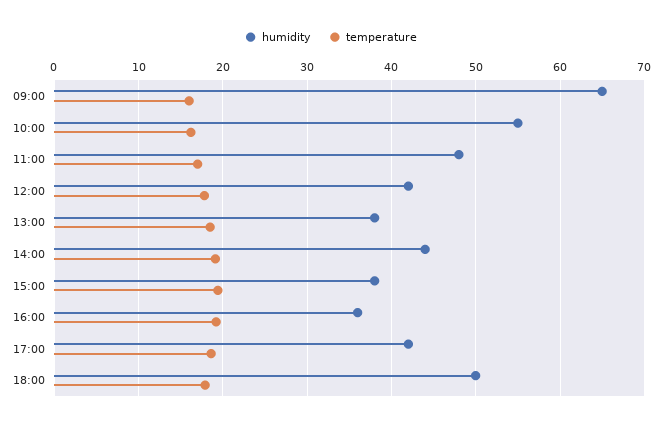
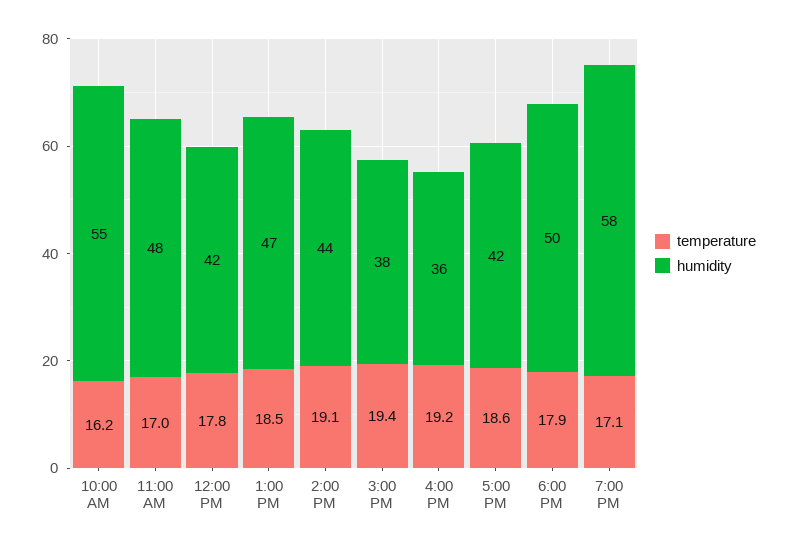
humidity, 09:00: 65 -> none
temperature, 09:00: 16 -> none
humidity, 13:00: 38 -> 47
temperature, 7:00 PM: none -> 17.1
humidity, 7:00 PM: none -> 58

